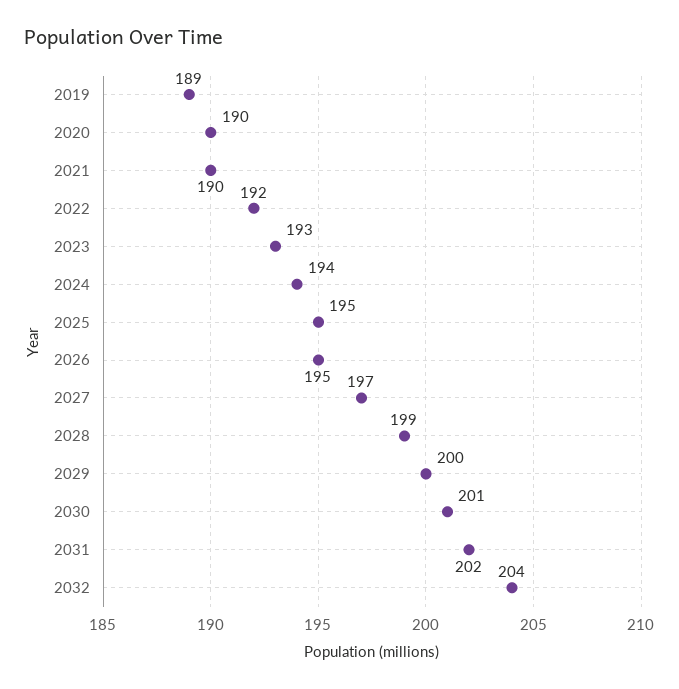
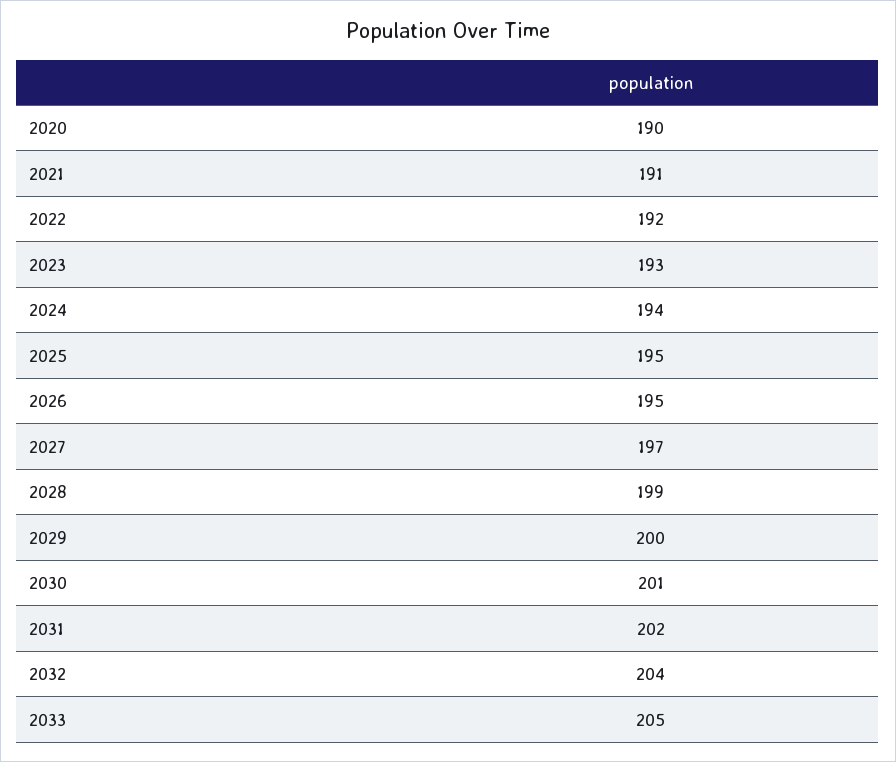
2019: 189 -> none
2021: 190 -> 191
2033: none -> 205

